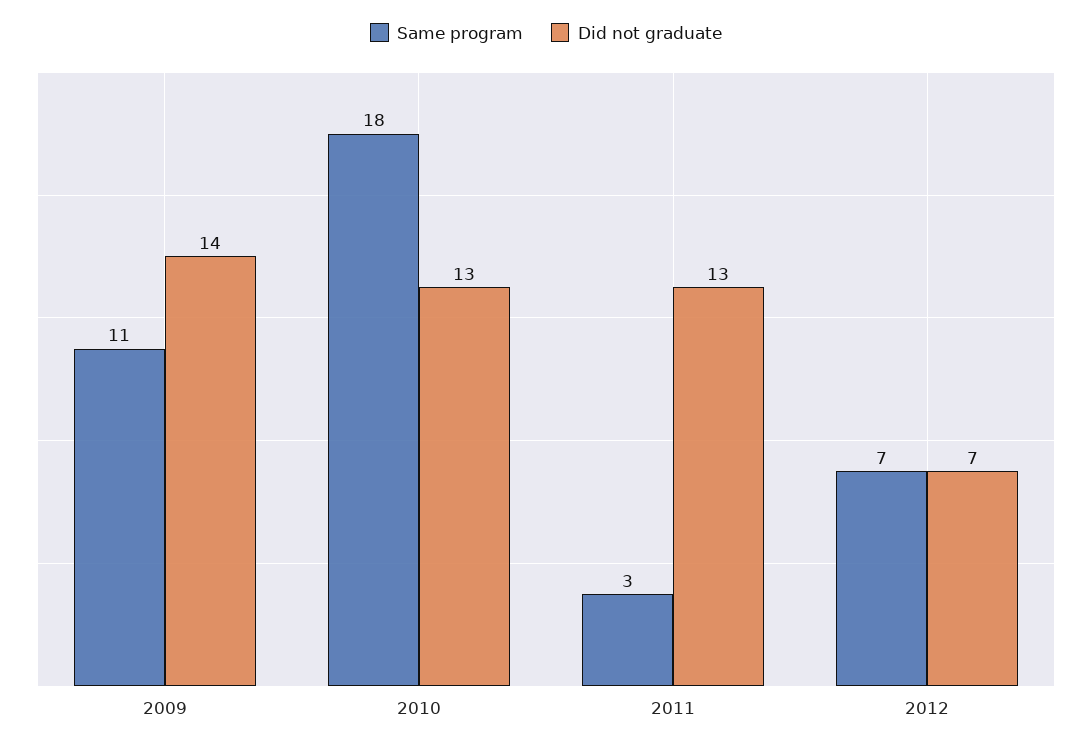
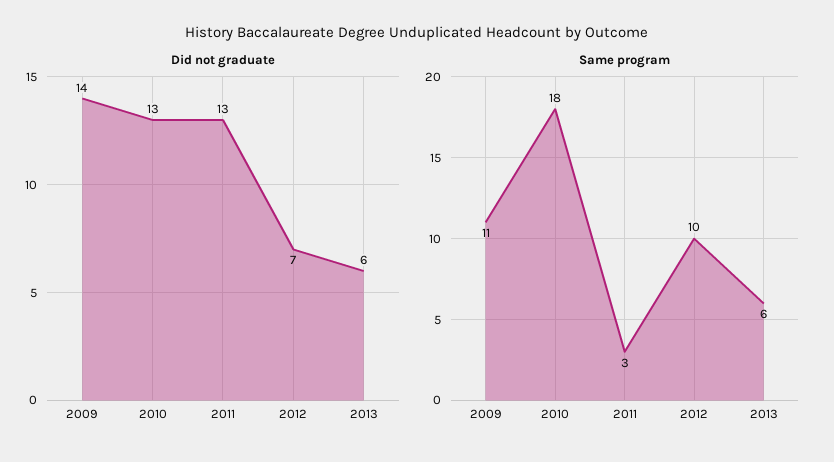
Same program, 2012: 7 -> 10
Did not graduate, 2013: none -> 6
Same program, 2013: none -> 6

